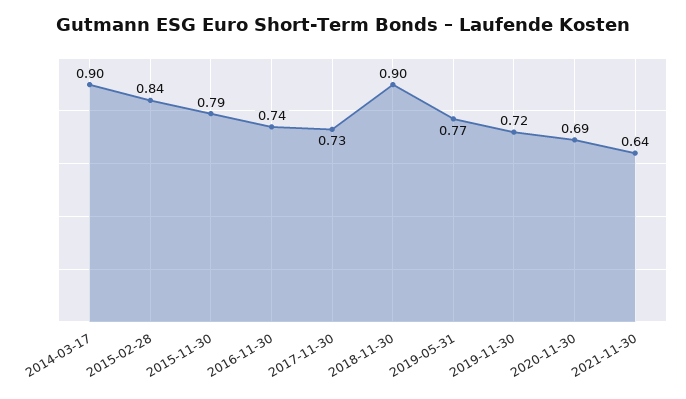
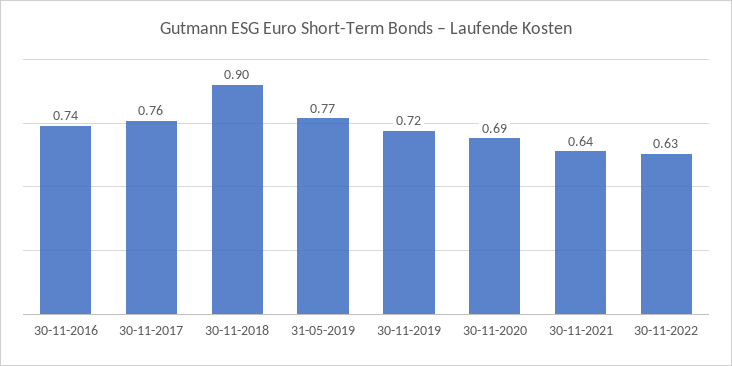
2014-03-17: 0.9 -> none
2015-02-28: 0.84 -> none
2015-11-30: 0.79 -> none
2017-11-30: 0.73 -> 0.76
30-11-2022: none -> 0.63

